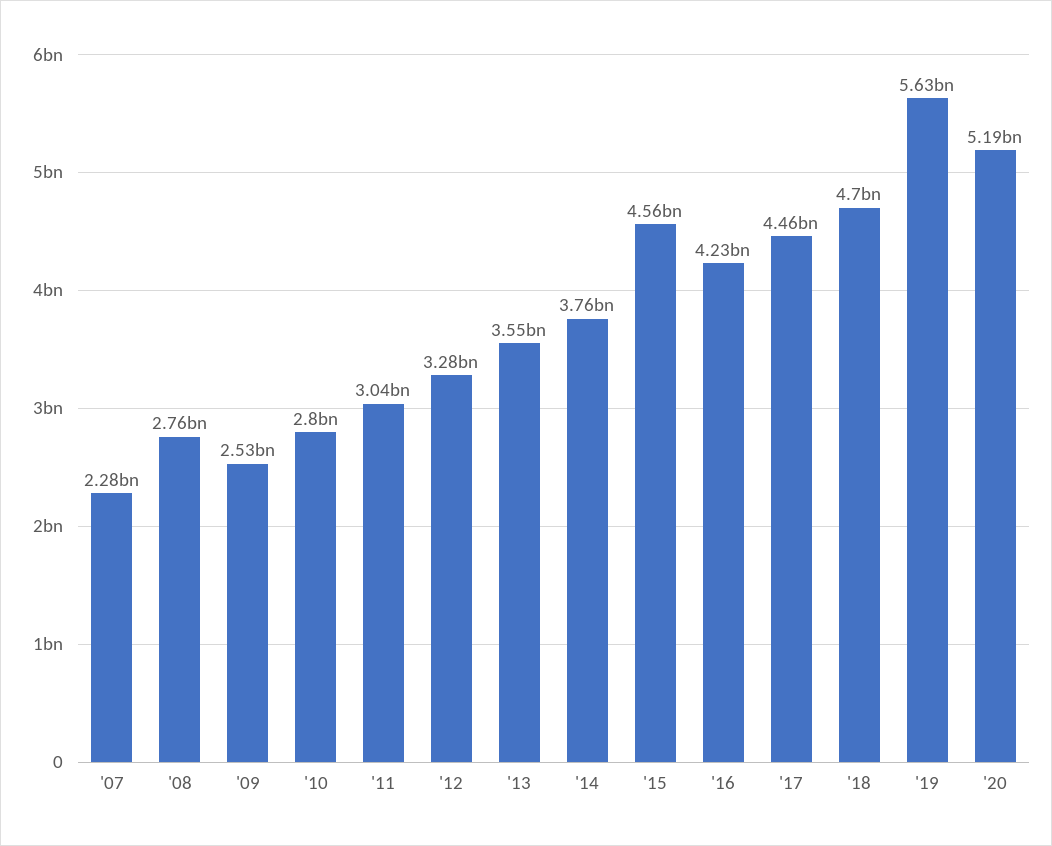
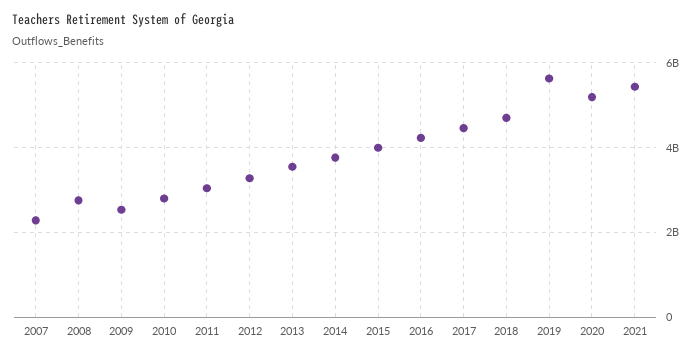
'15: 4560000000 -> 4000000000
2021: none -> 5400000000

